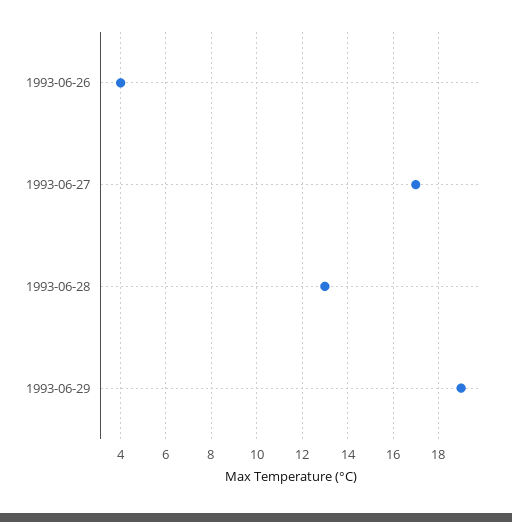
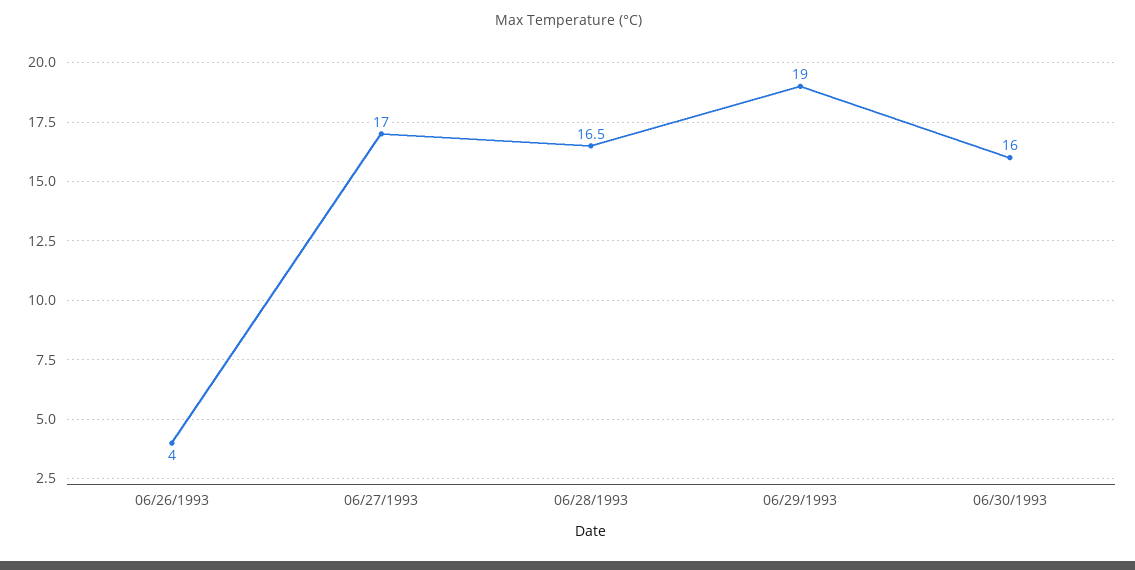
1993-06-28: 13 -> 16.5
06/30/1993: none -> 16

